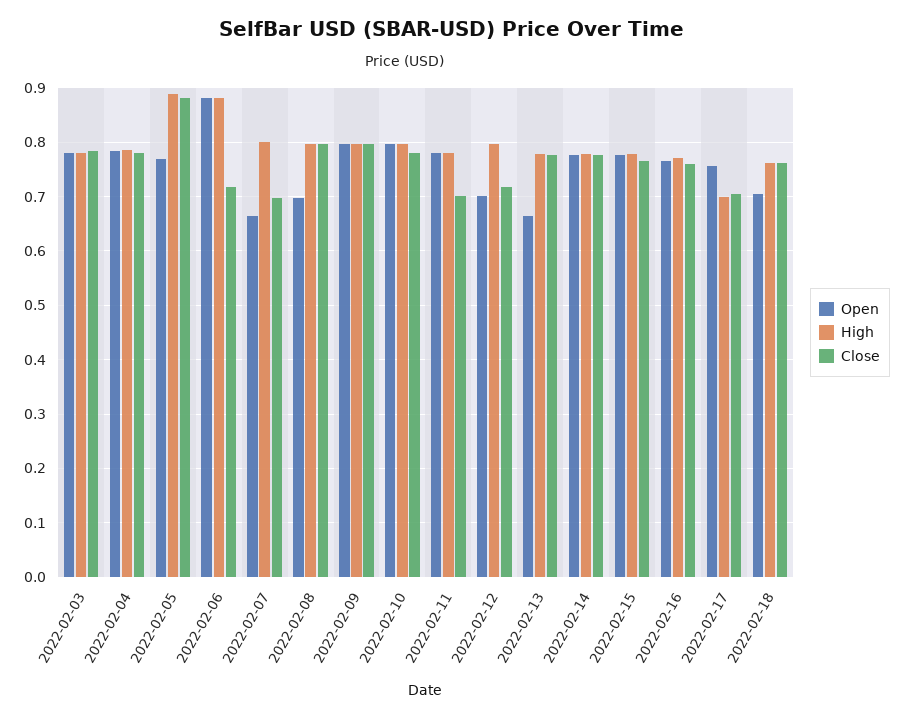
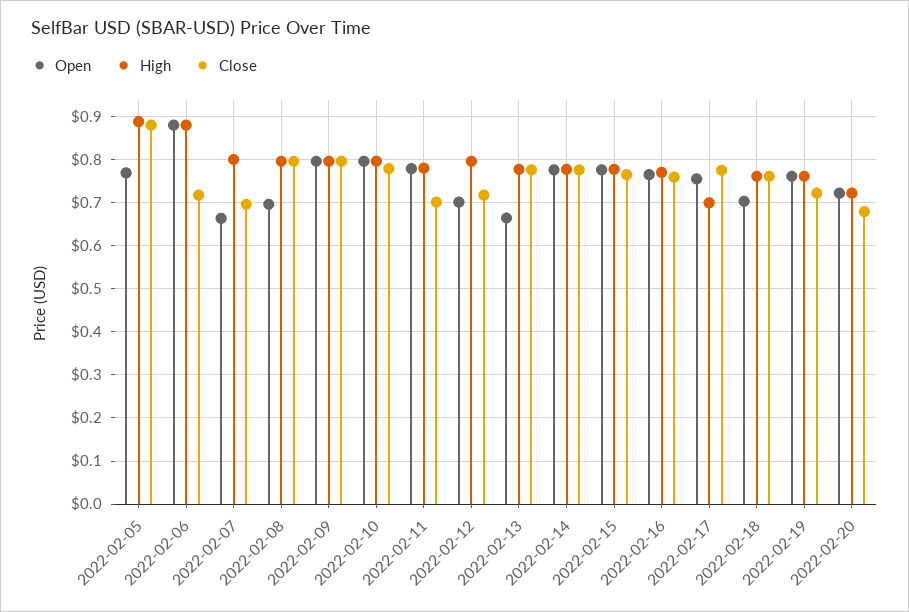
Open, 2022-02-03: 0.78 -> none
High, 2022-02-03: 0.78 -> none
Close, 2022-02-03: 0.78 -> none
Open, 2022-02-04: 0.78 -> none
High, 2022-02-04: 0.78 -> none
Close, 2022-02-04: 0.78 -> none
Close, 2022-02-17: 0.7 -> 0.78
Open, 2022-02-19: none -> 0.76
High, 2022-02-19: none -> 0.76
Close, 2022-02-19: none -> 0.72
Open, 2022-02-20: none -> 0.72
High, 2022-02-20: none -> 0.72
Close, 2022-02-20: none -> 0.68

